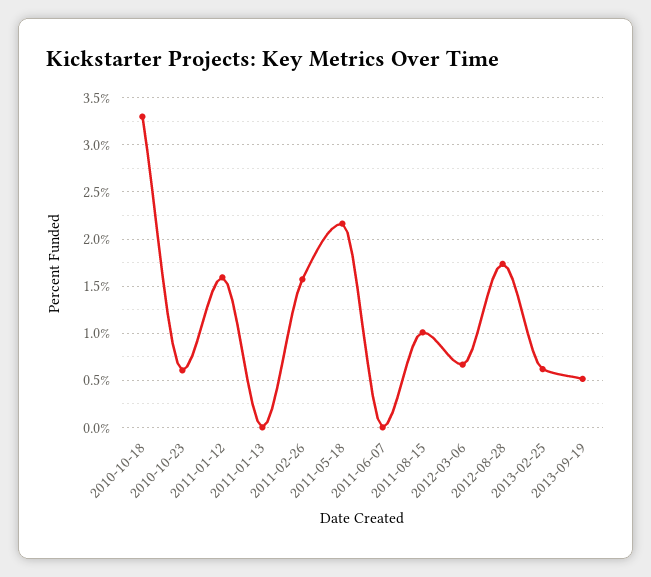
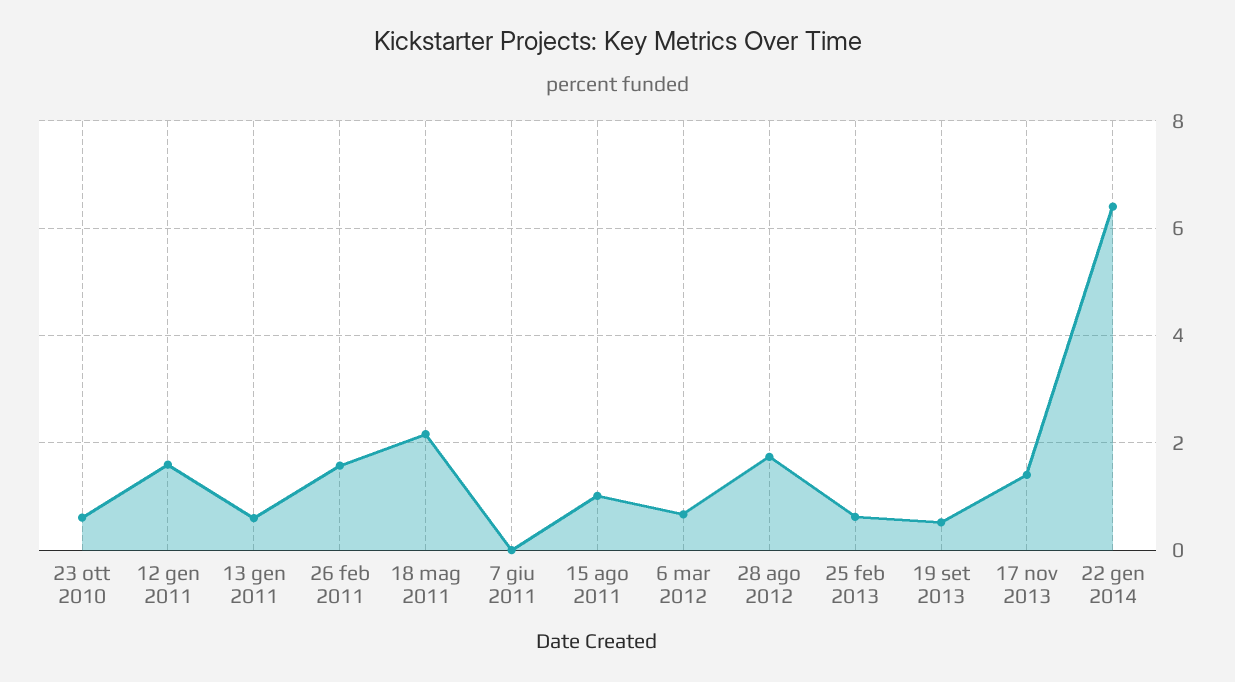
2010-10-18: 3.3 -> none
2011-01-13: 0 -> 0.6
17 nov 2013: none -> 1.4
22 gen 2014: none -> 6.4

